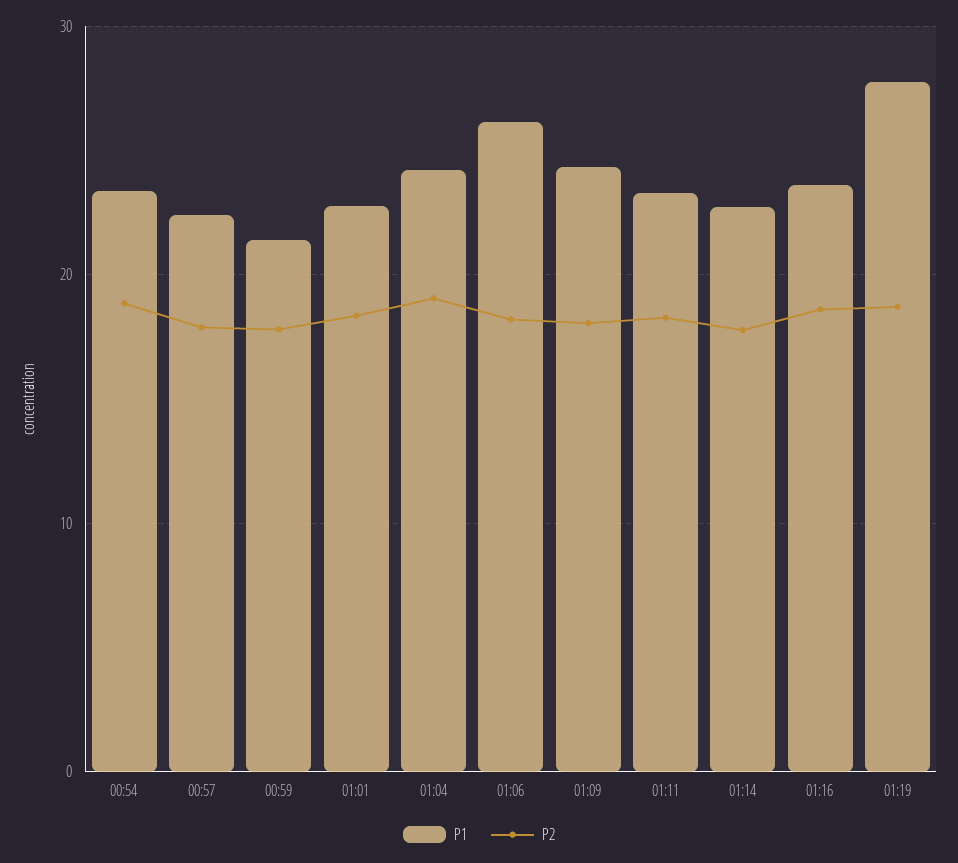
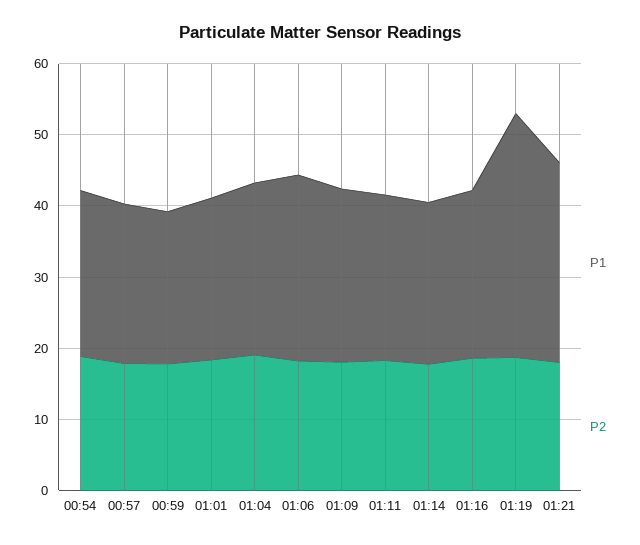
P1, 01:19: 28 -> 34
P1, 01:21: none -> 28
P2, 01:21: none -> 18

